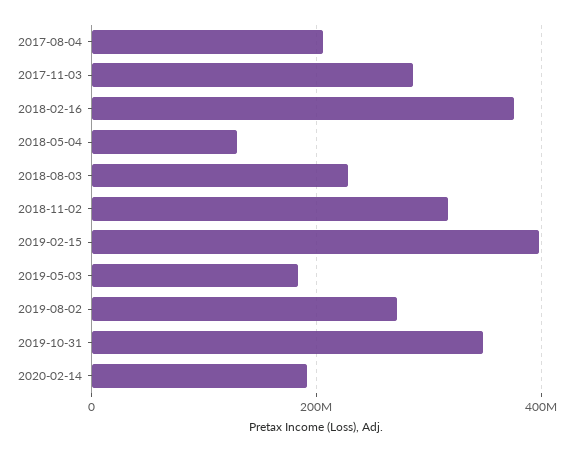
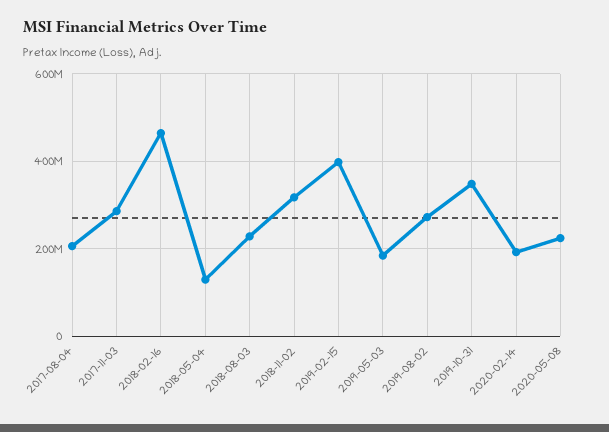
2018-02-16: 380000000 -> 460000000
2020-05-08: none -> 220000000

